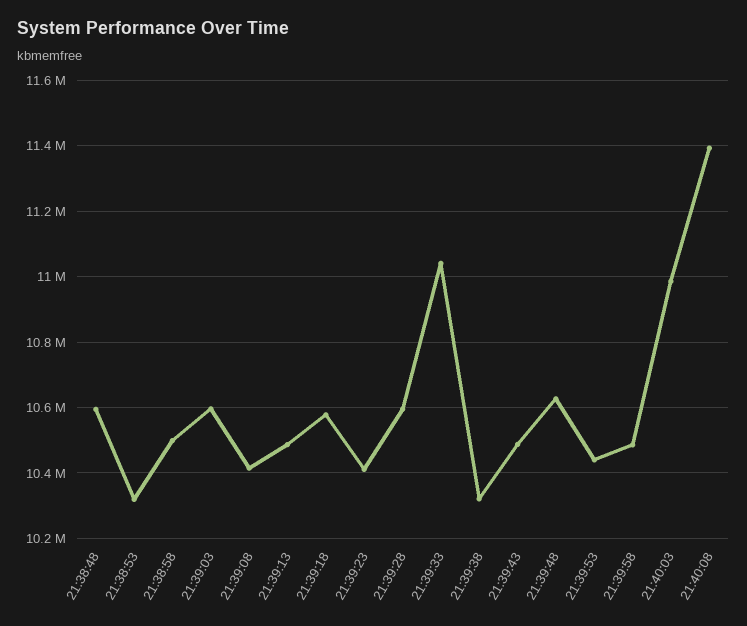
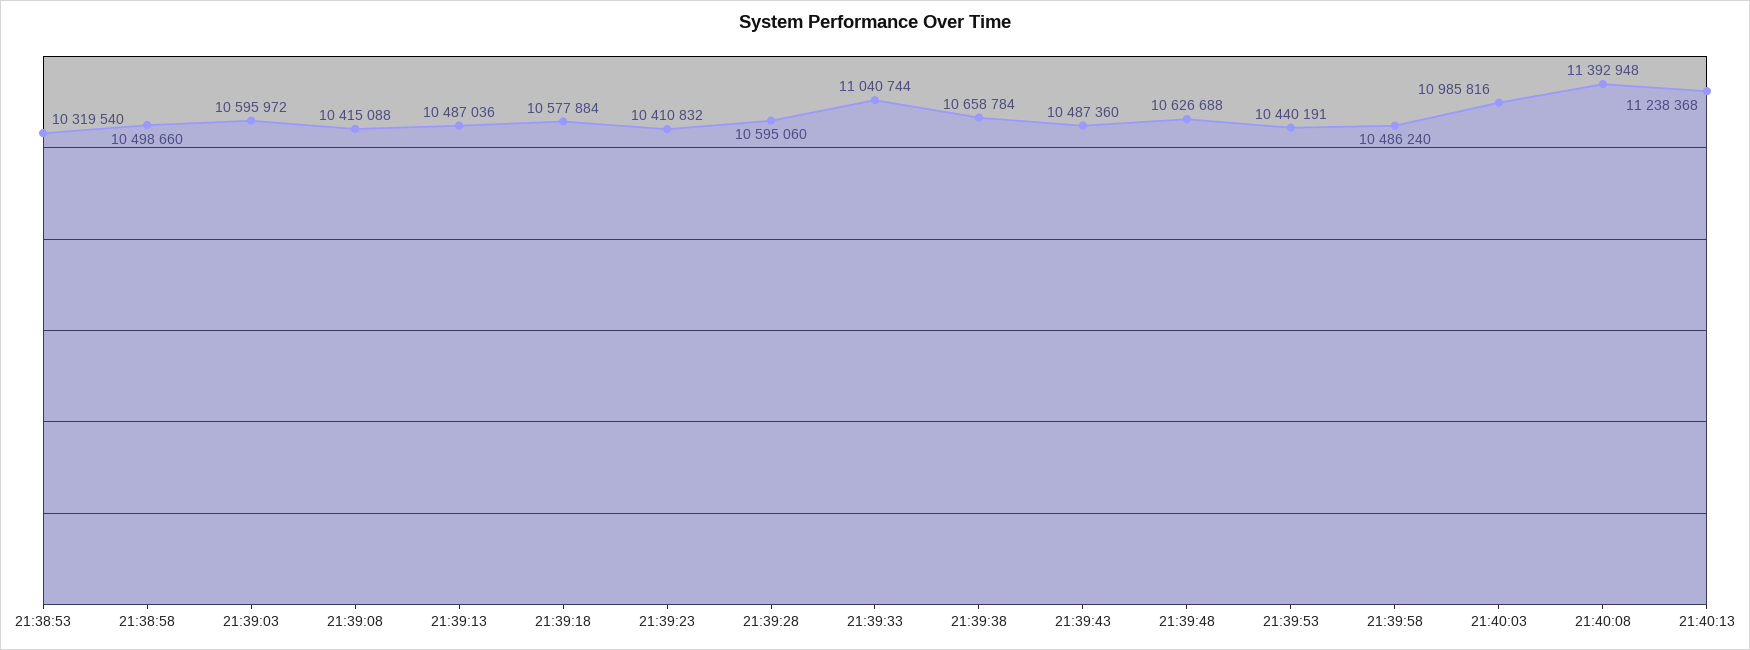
21:38:48: 10600000 -> none
21:39:38: 10320000 -> 10658784
21:40:13: none -> 11238368

